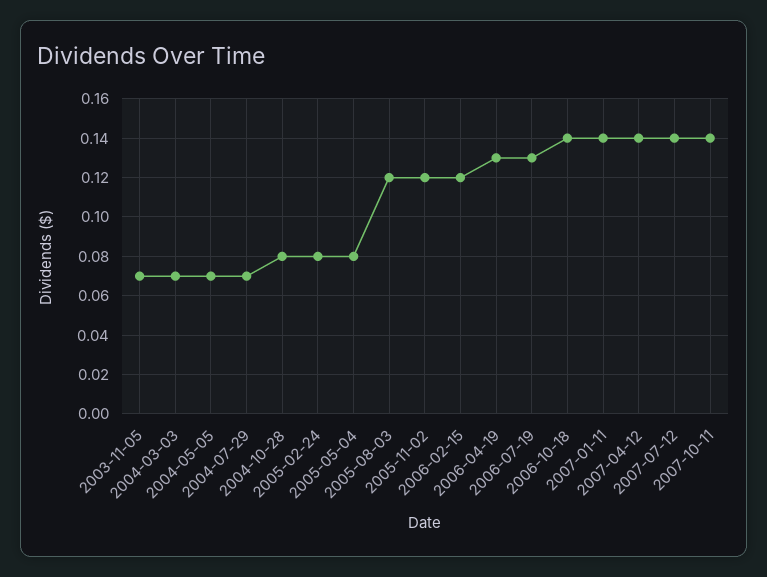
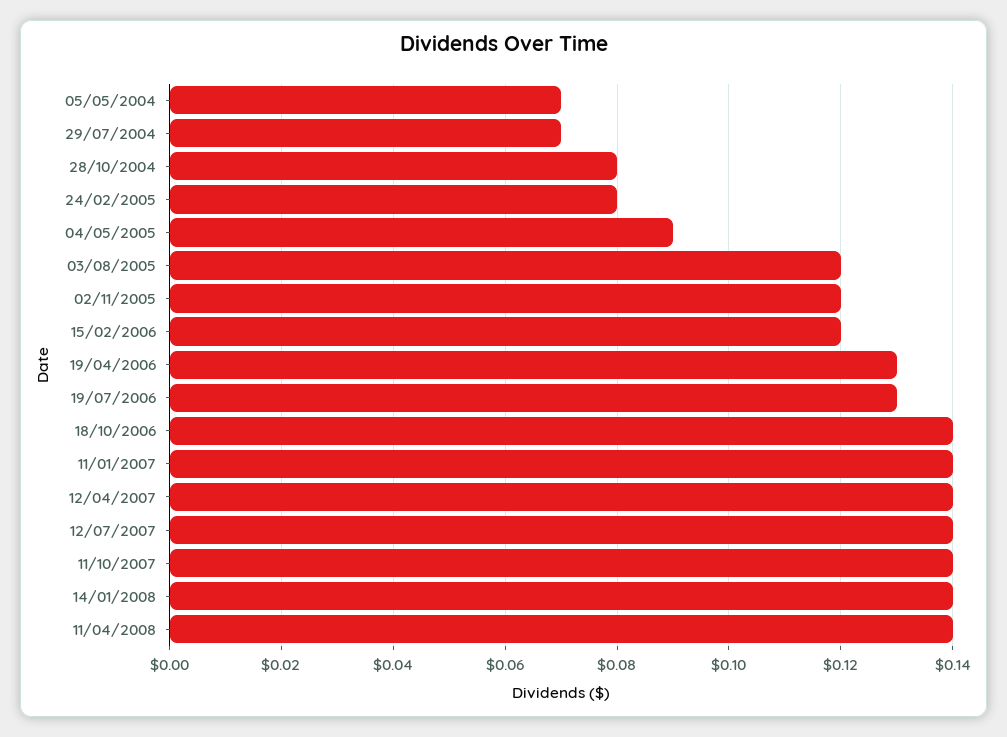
2003-11-05: 0.07 -> none
2004-03-03: 0.07 -> none
2005-05-04: 0.08 -> 0.09
14/01/2008: none -> 0.14
11/04/2008: none -> 0.14

